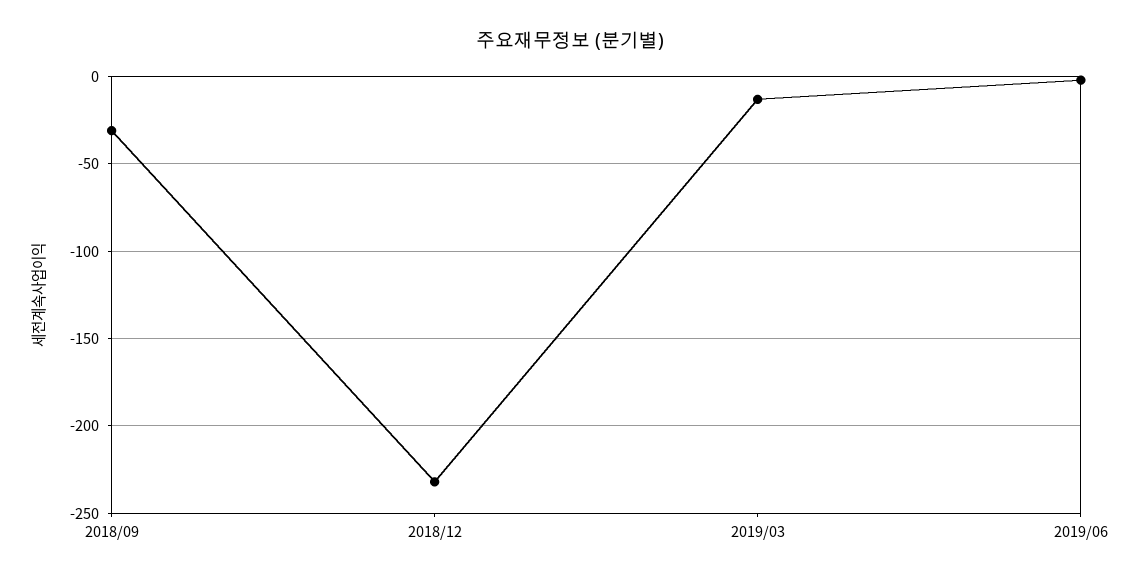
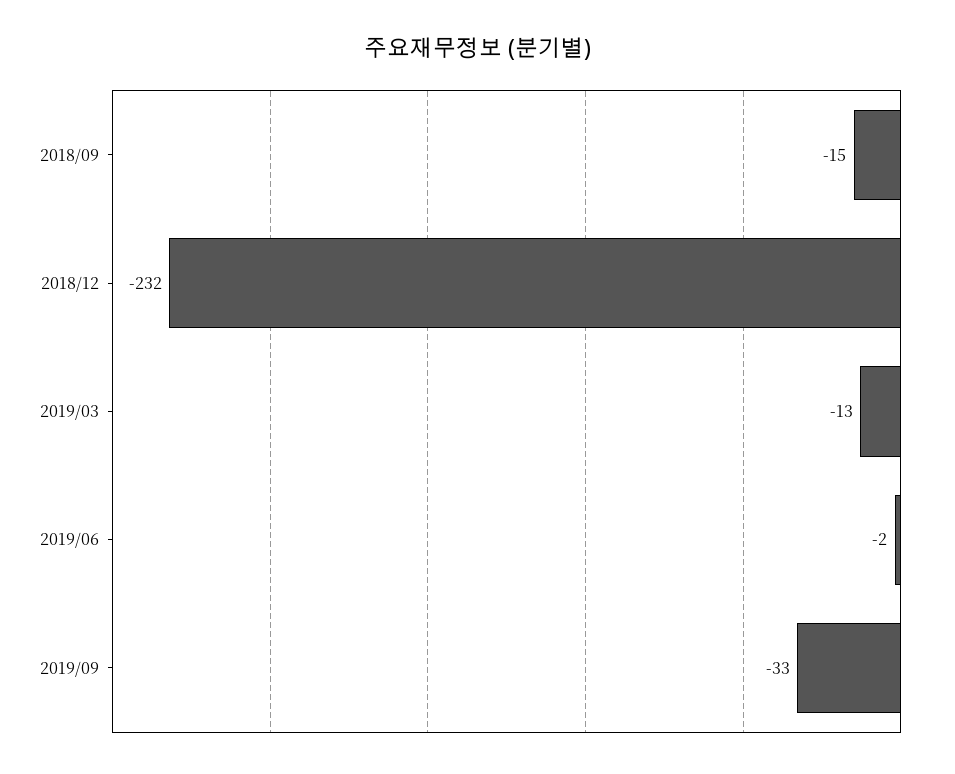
2018/09: -30 -> -15
2019/09: none -> -33

